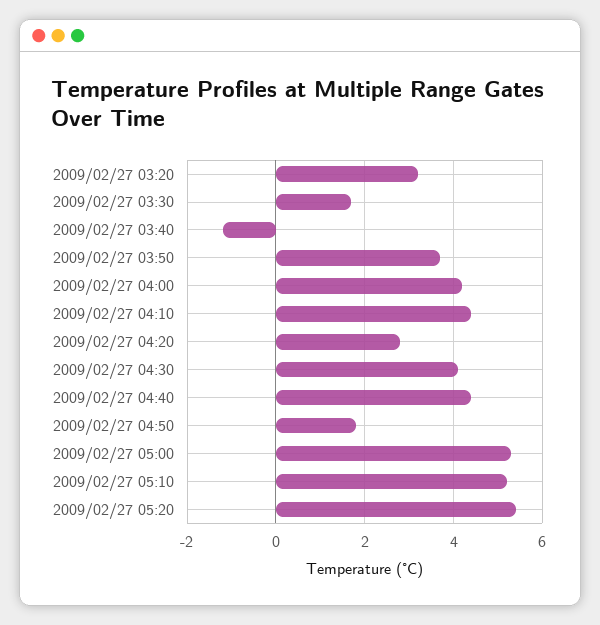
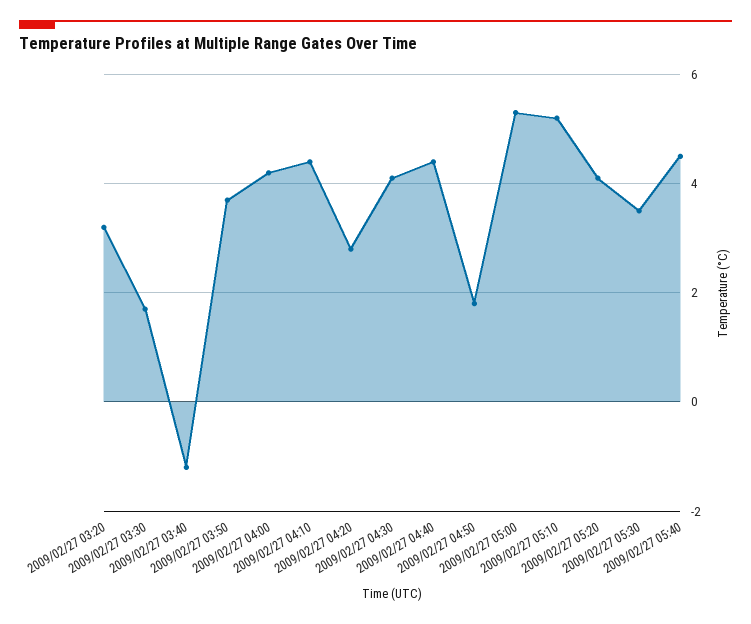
2009/02/27 05:20: 5.5 -> 4
2009/02/27 05:30: none -> 3.5
2009/02/27 05:40: none -> 4.5

